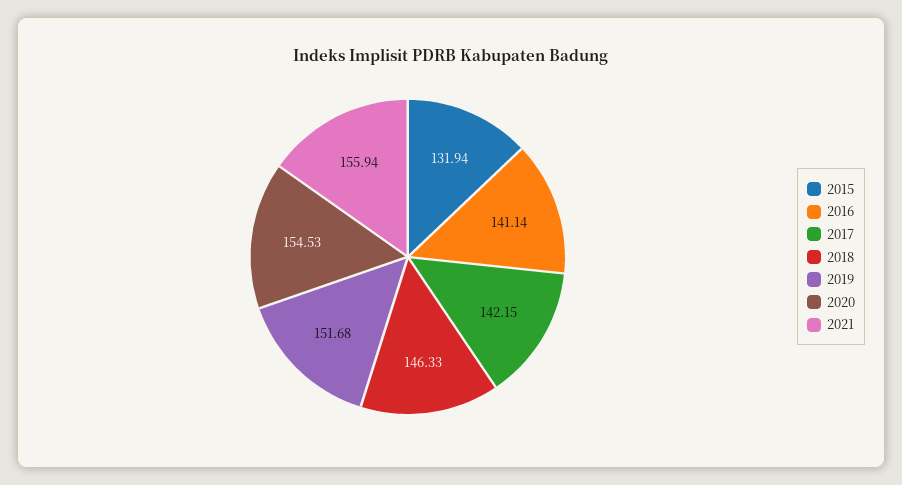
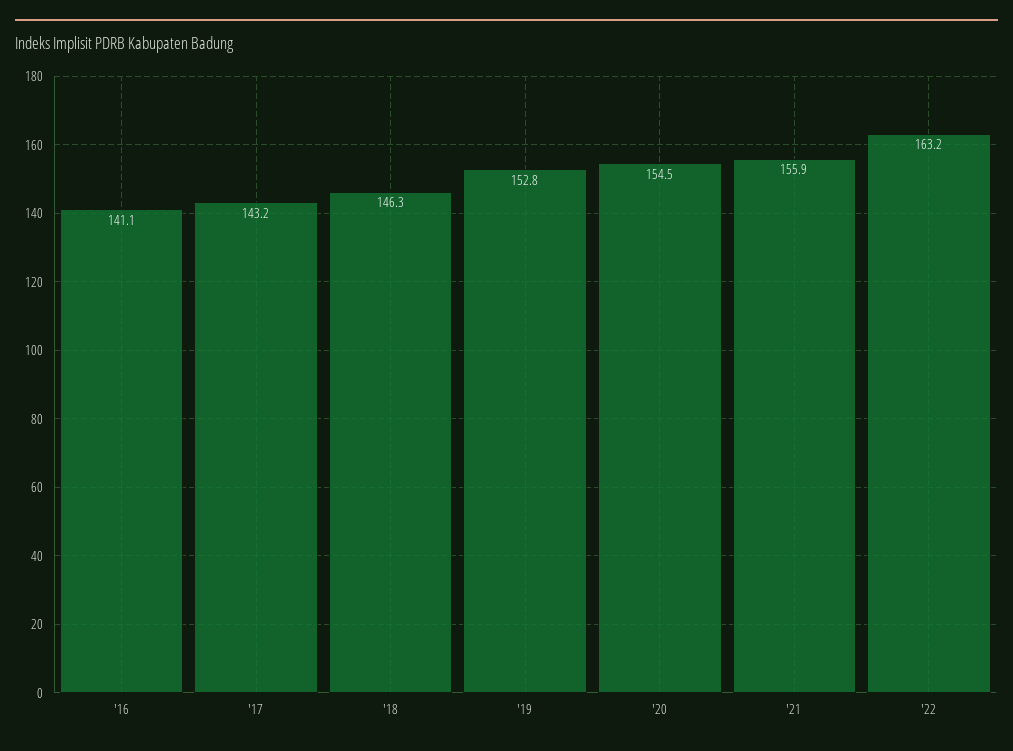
2015: 131.94 -> none
2017: 142.15 -> 143.2
2019: 151.68 -> 152.8
'22: none -> 163.2

